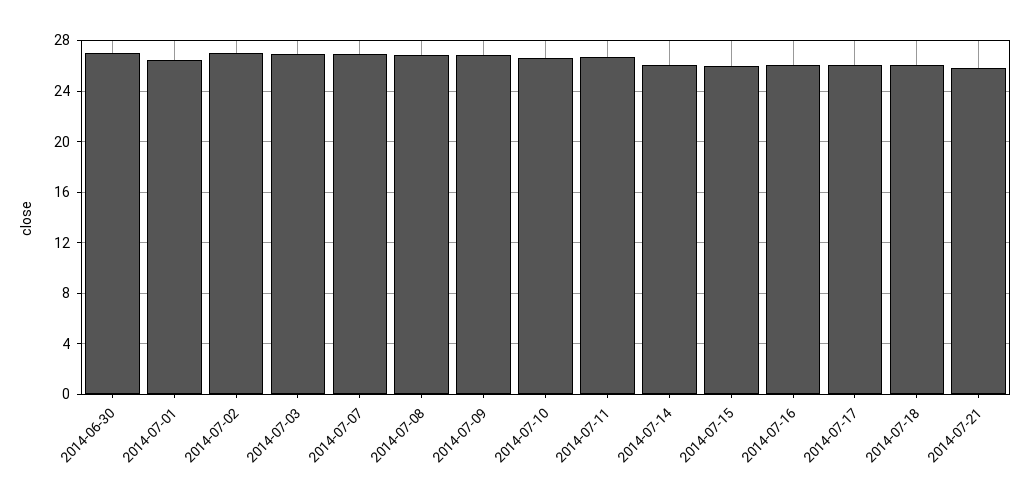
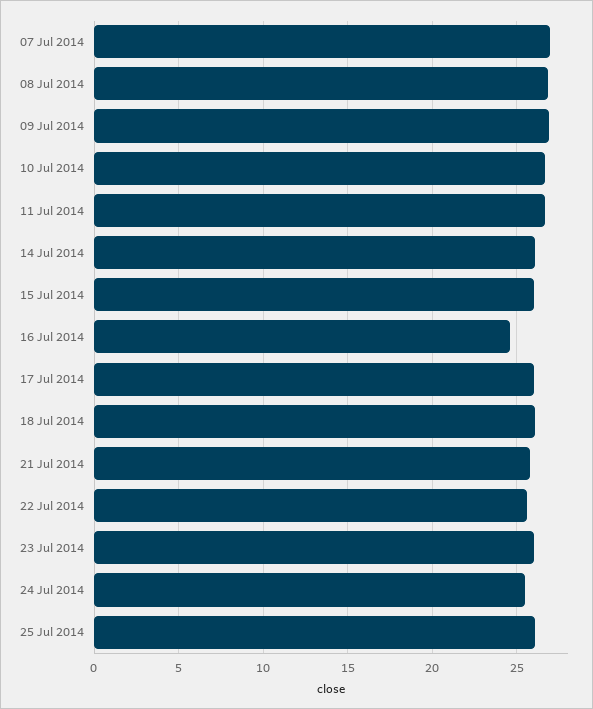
2014-06-30: 27 -> none
2014-07-01: 26.5 -> none
2014-07-02: 27 -> none
2014-07-03: 27 -> none
2014-07-16: 26 -> 24.5
22 Jul 2014: none -> 25.5
23 Jul 2014: none -> 26
24 Jul 2014: none -> 25.5
25 Jul 2014: none -> 26

